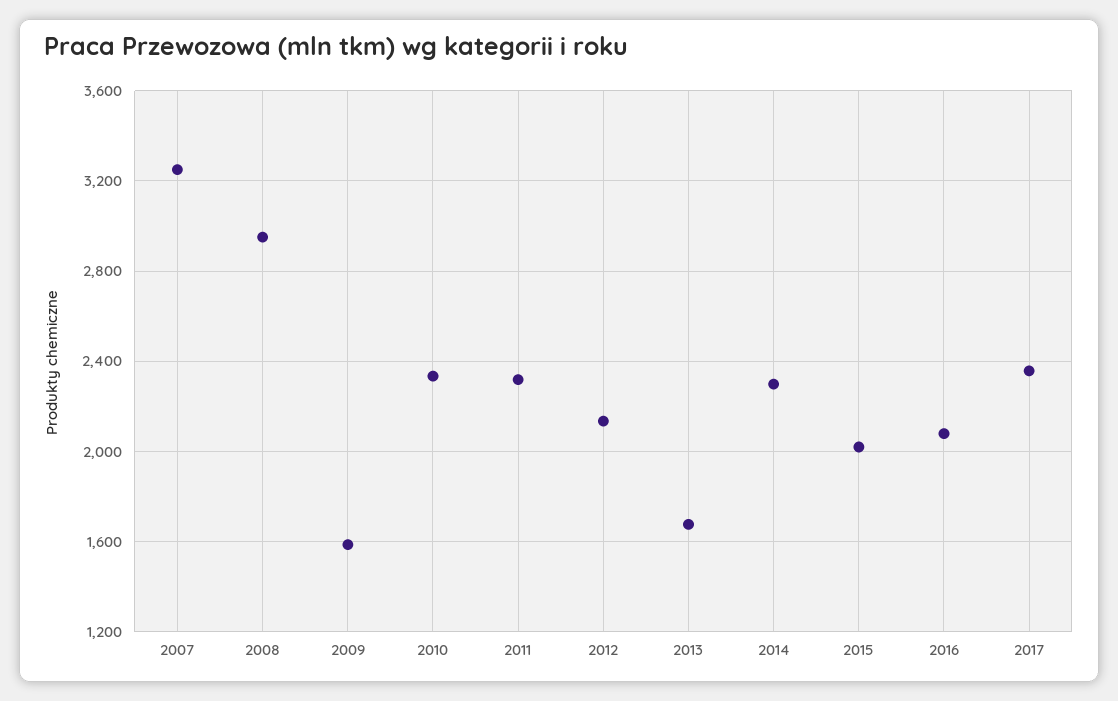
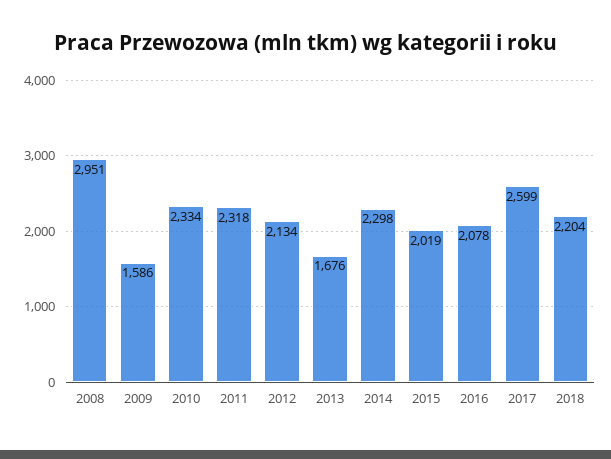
2007: 3250 -> none
2017: 2350 -> 2599
2018: none -> 2204

